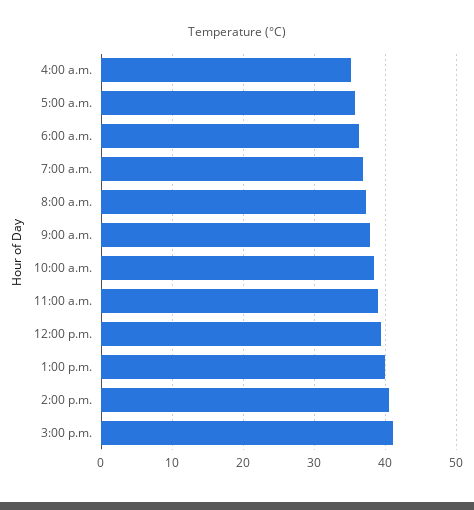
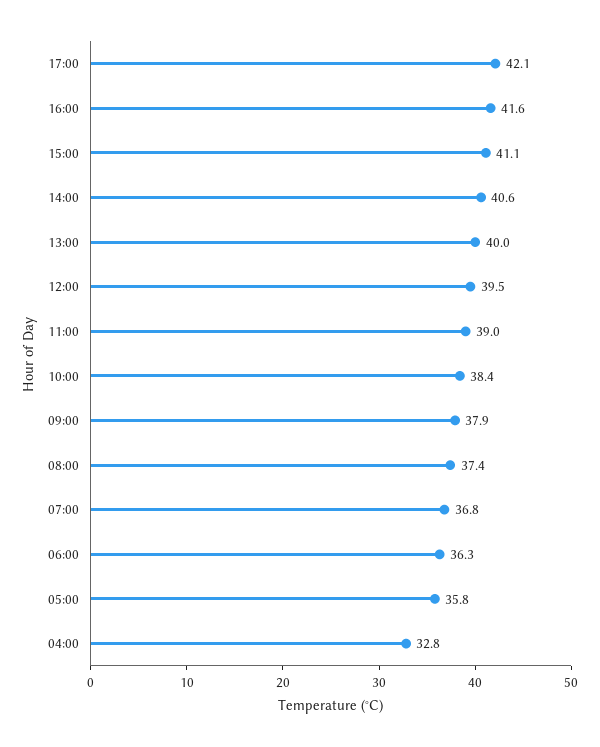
4:00 a.m.: 35 -> 32.8
17:00: none -> 42.1
16:00: none -> 41.6

